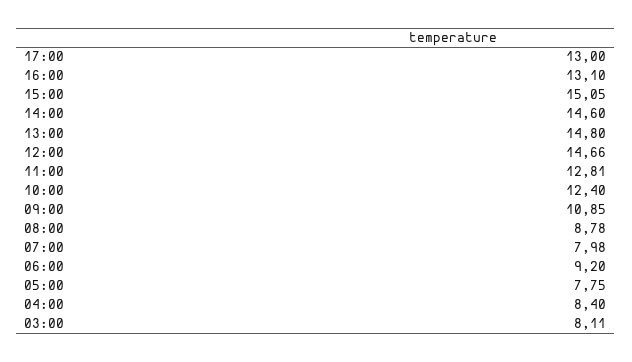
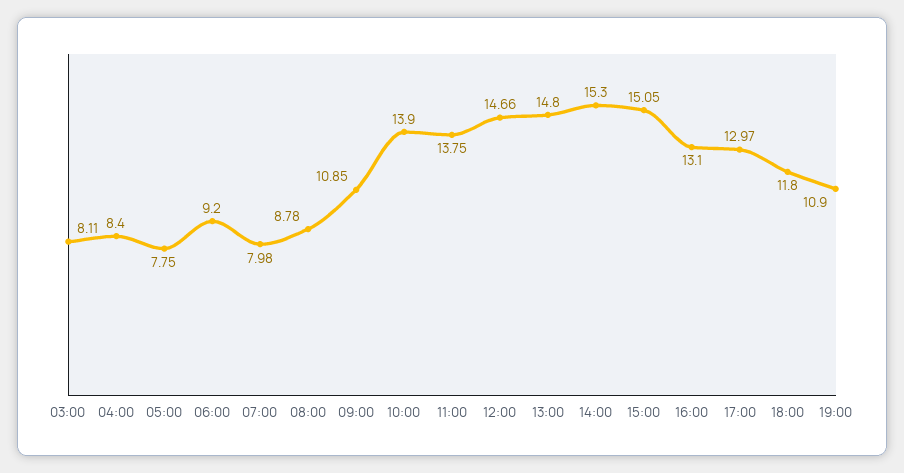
17:00: 13 -> 12.97
14:00: 14.6 -> 15.3
11:00: 12.81 -> 13.75
10:00: 12.4 -> 13.9
18:00: none -> 11.8
19:00: none -> 10.9

